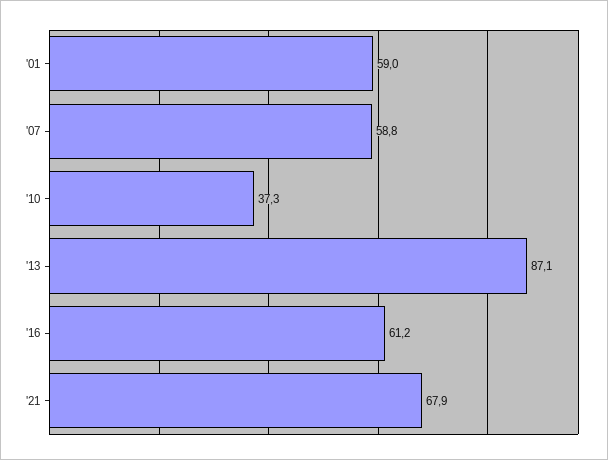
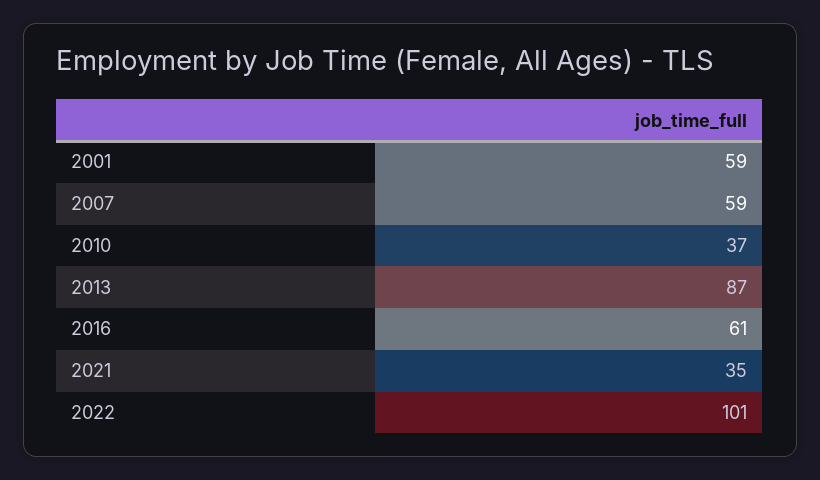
'21: 67.9 -> 35
2022: none -> 101

